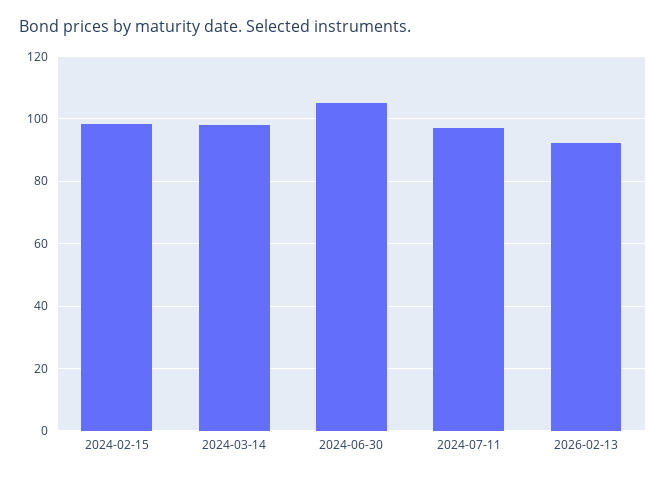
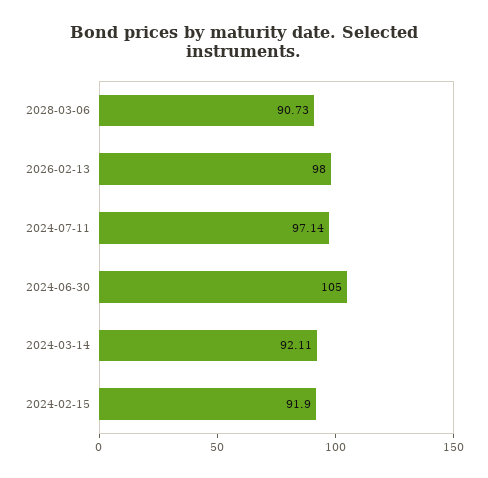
2024-02-15: 98 -> 91.9
2024-03-14: 98 -> 92.11
2026-02-13: 92 -> 98
2028-03-06: none -> 90.73

